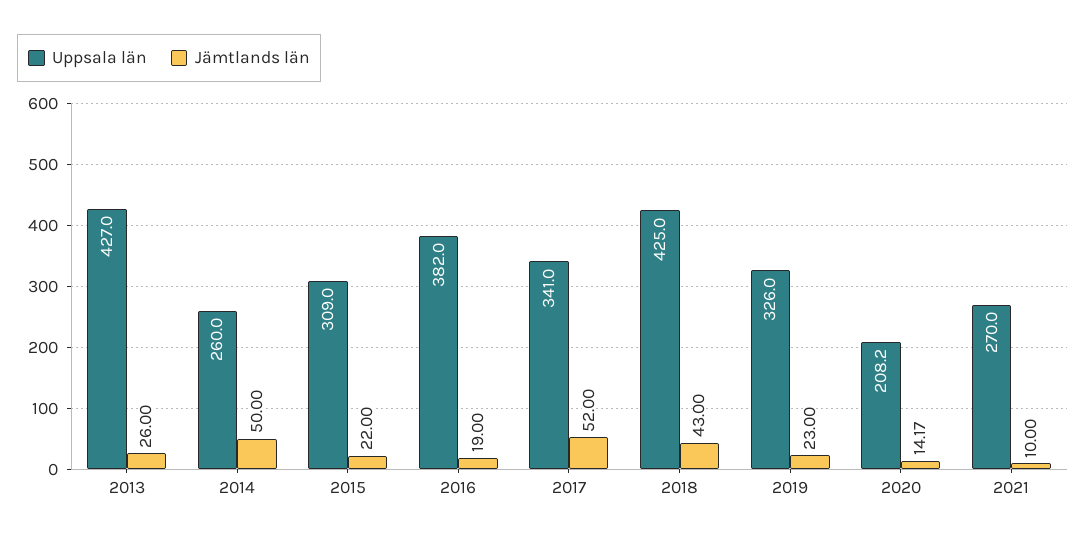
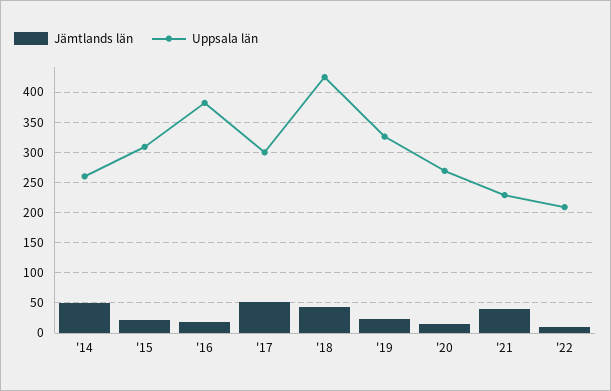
Uppsala län, 2013: 427 -> none
Jämtlands län, 2013: 26 -> none
Uppsala län, 2017: 341 -> 300
Uppsala län, 2020: 208.2 -> 270
Uppsala län, 2021: 270 -> 230
Jämtlands län, 2021: 10 -> 40
Jämtlands län, '22: none -> 10
Uppsala län, '22: none -> 210

